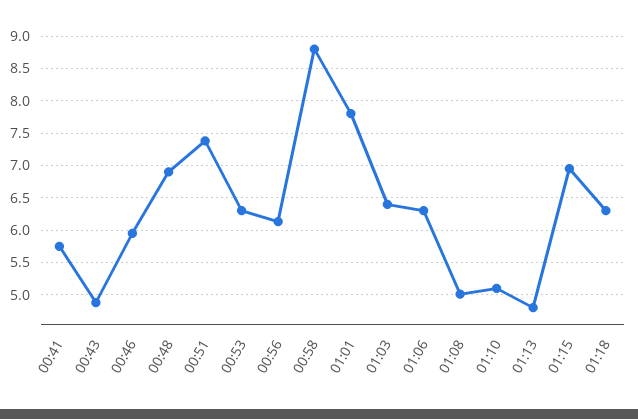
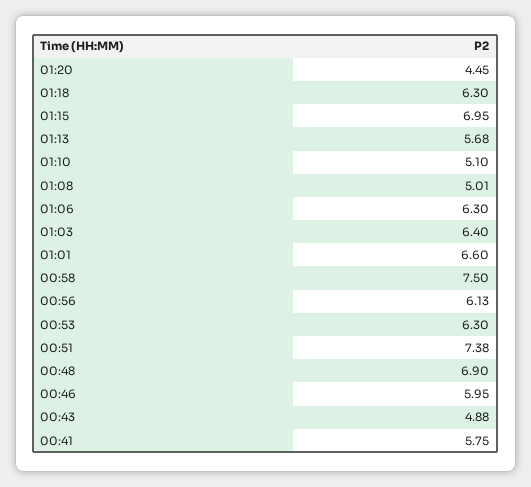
00:58: 8.8 -> 7.5
01:01: 7.8 -> 6.6
01:13: 4.8 -> 5.68
01:20: none -> 4.45

